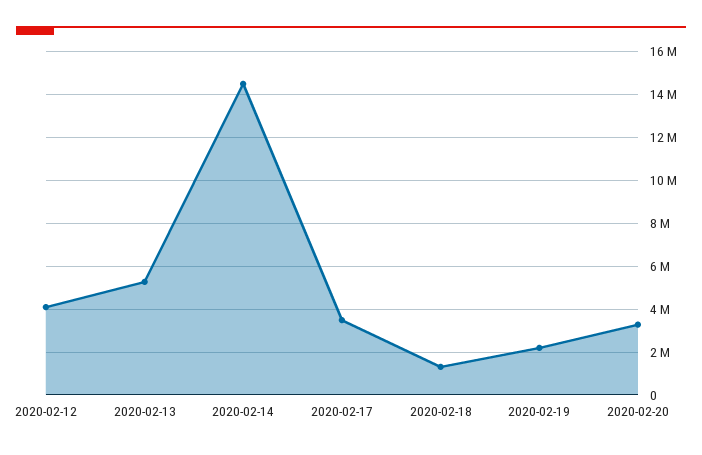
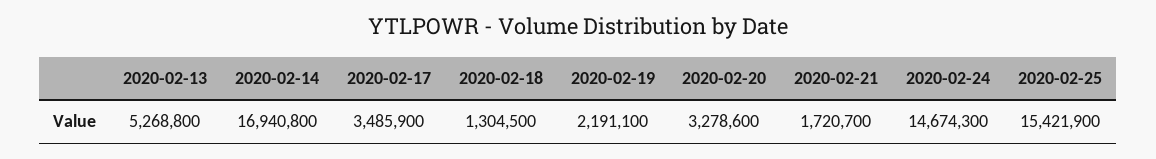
2020-02-12: 4000000 -> none
2020-02-14: 14500000 -> 16940800
2020-02-21: none -> 1720700
2020-02-24: none -> 14674300
2020-02-25: none -> 15421900

